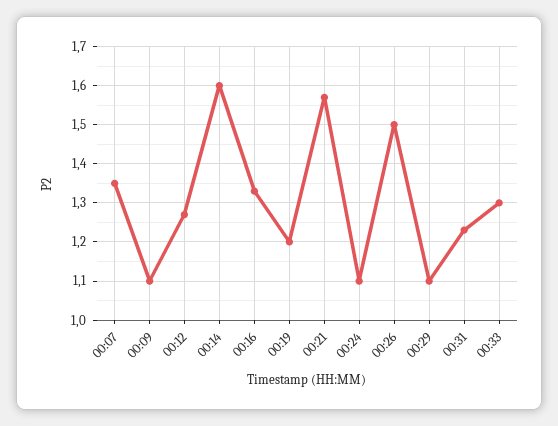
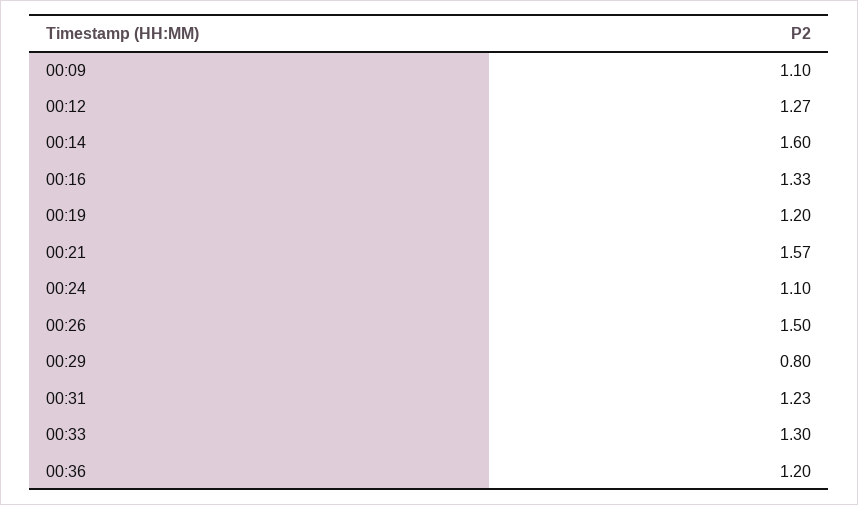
00:07: 1.35 -> none
00:29: 1.1 -> 0.8
00:36: none -> 1.2

